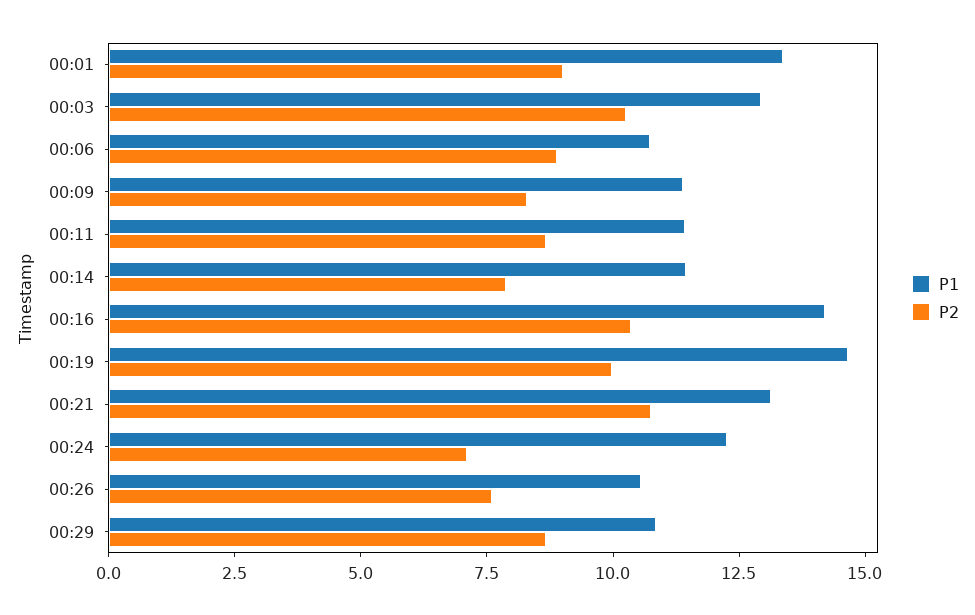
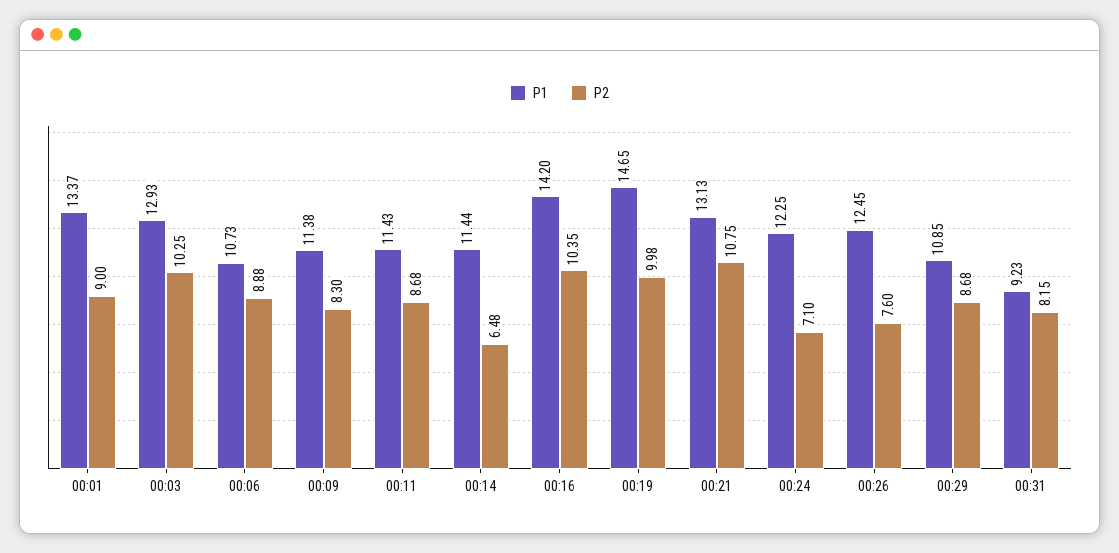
P2, 00:14: 8 -> 6.48
P1, 00:26: 10.5 -> 12.45
P1, 00:31: none -> 9.23
P2, 00:31: none -> 8.15

